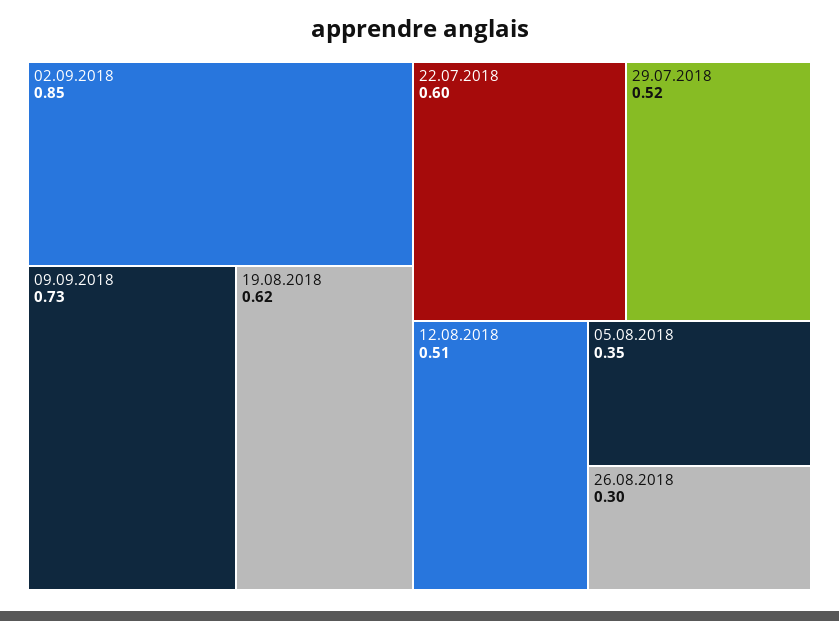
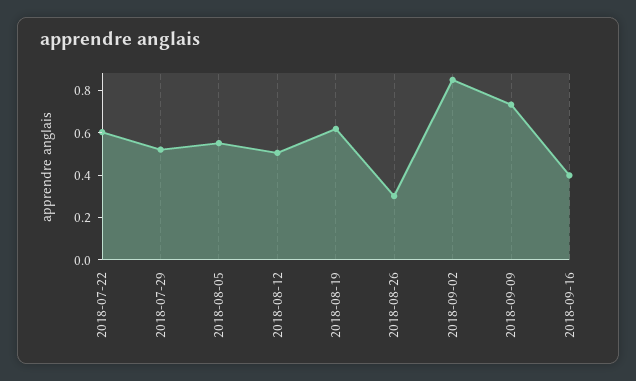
05.08.2018: 0.35 -> 0.55
2018-09-16: none -> 0.4

